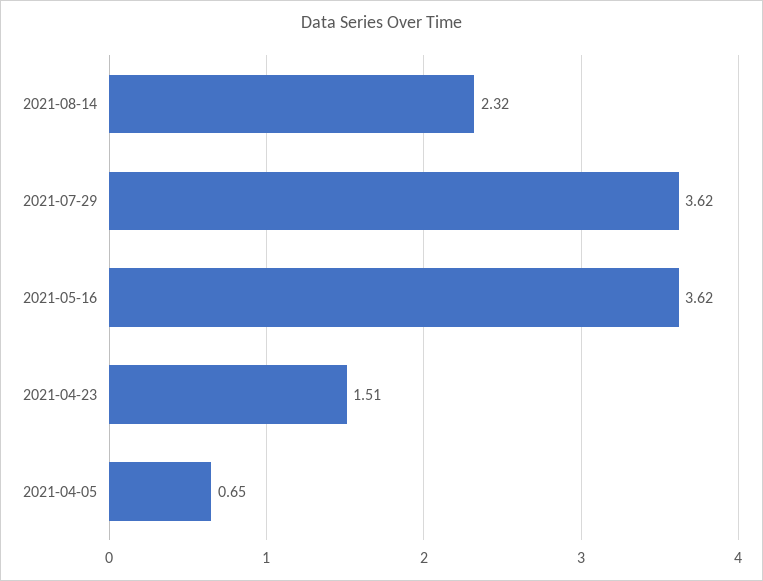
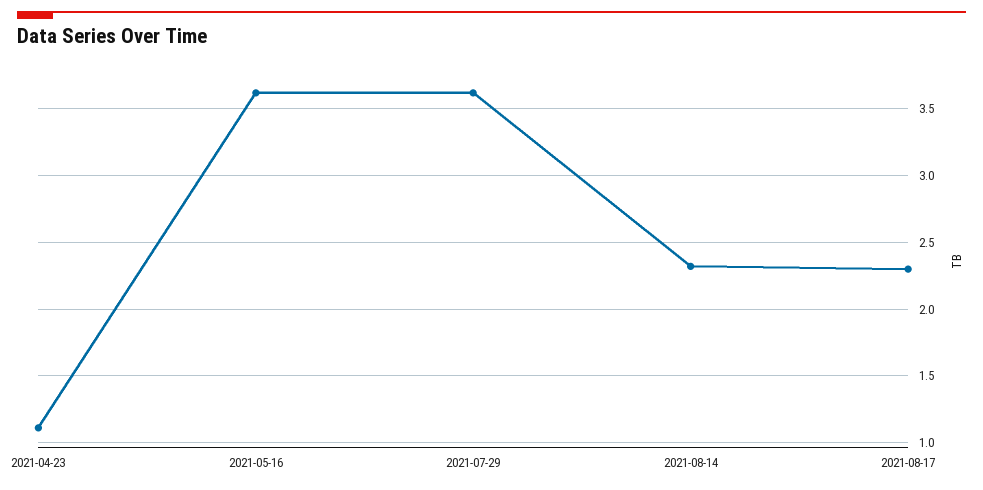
2021-04-23: 1.51 -> 1.1
2021-04-05: 0.65 -> none
2021-08-17: none -> 2.3

